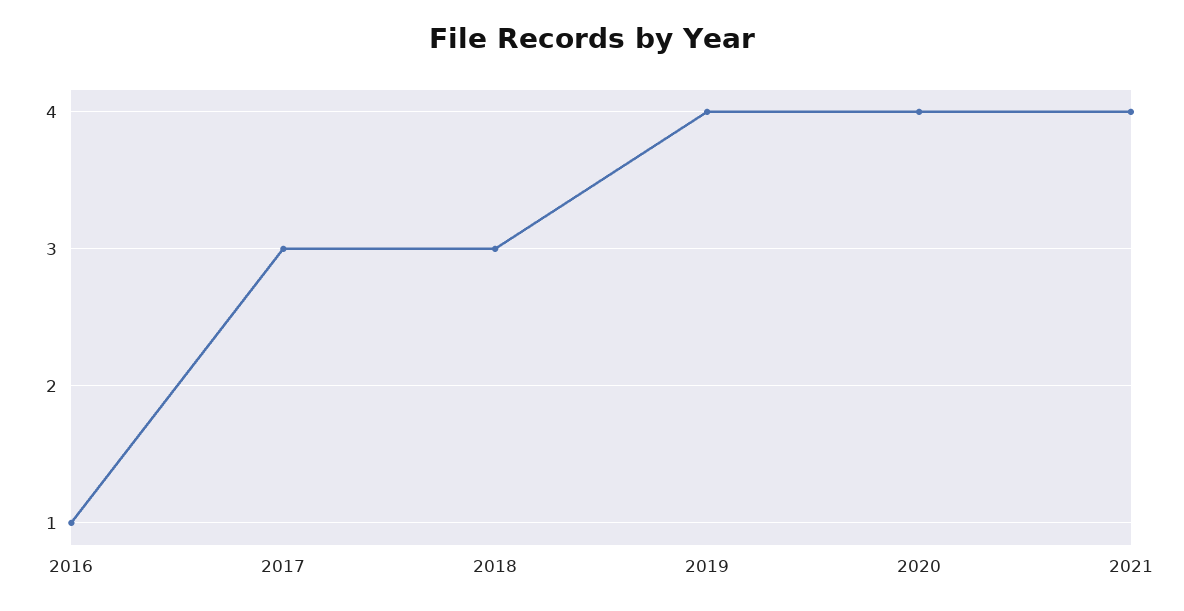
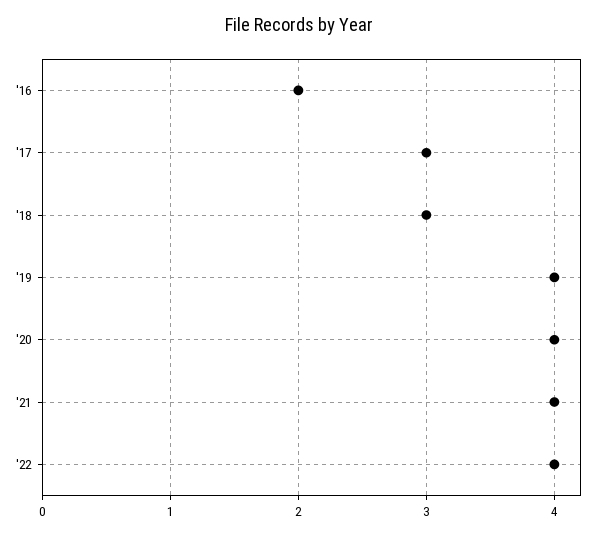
2016: 1 -> 2
'22: none -> 4

